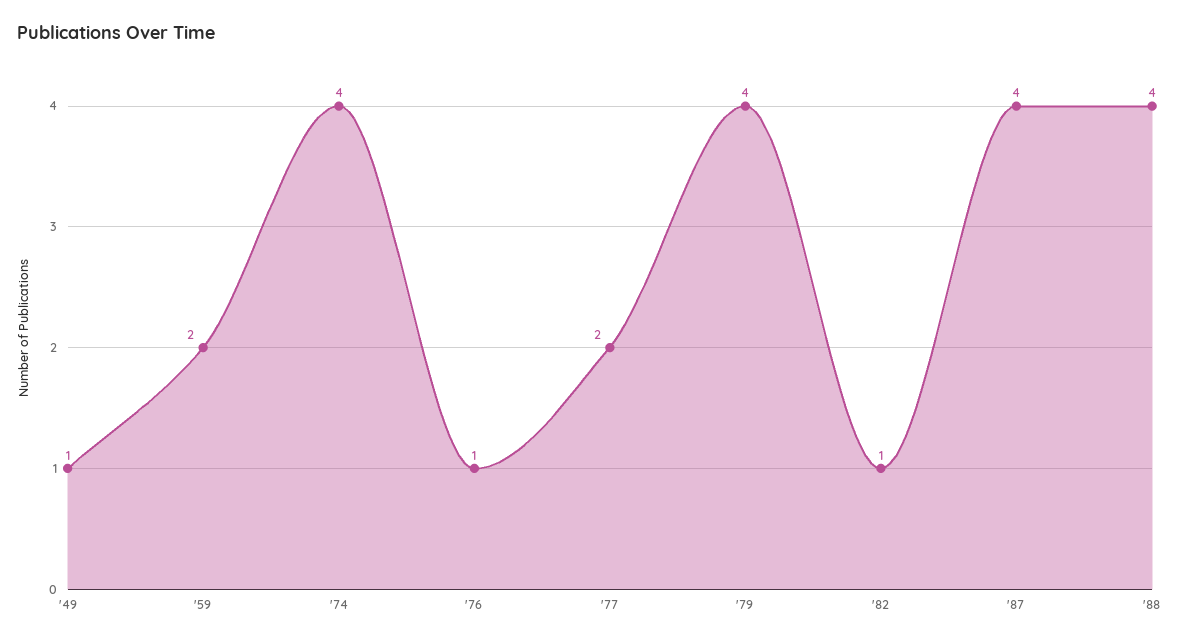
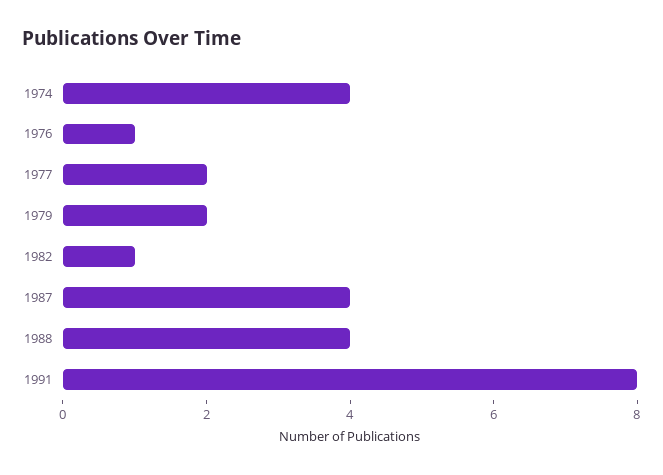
'49: 1 -> none
'59: 2 -> none
'79: 4 -> 2
1991: none -> 8

